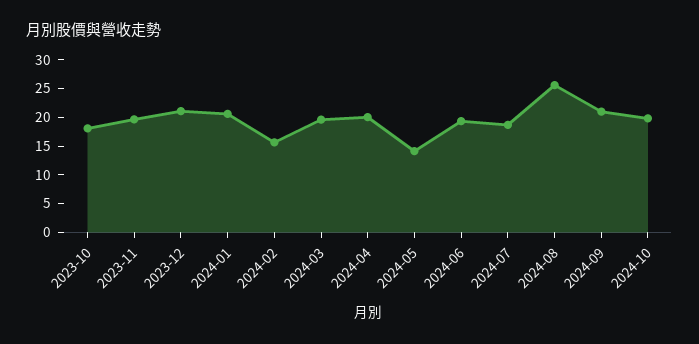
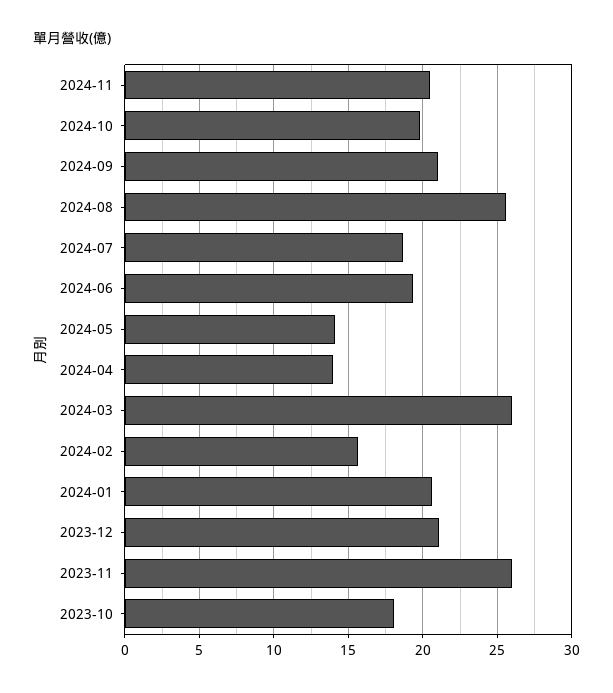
2023-11: 20 -> 26
2024-03: 20 -> 26
2024-04: 20 -> 14
2024-11: none -> 20.5

